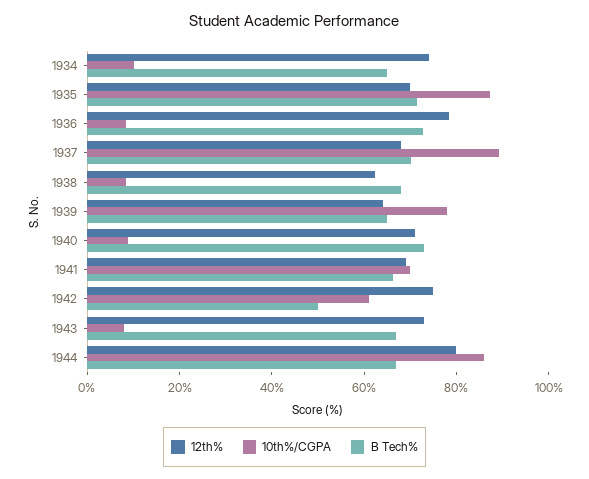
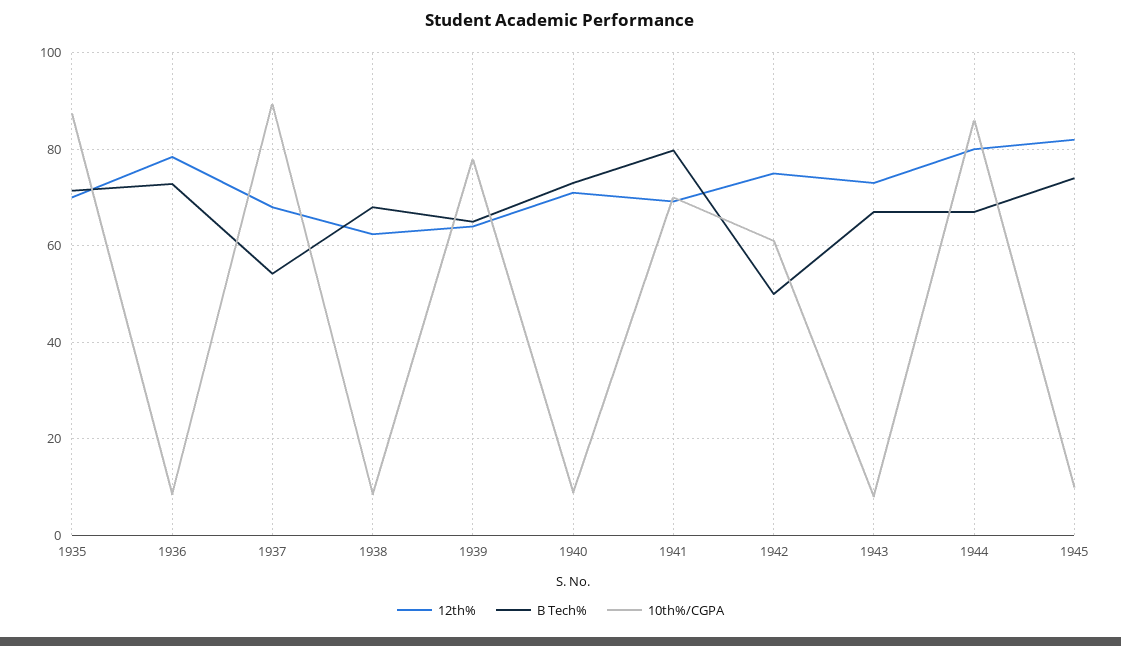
12th%, 1934: 75 -> none
10th%/CGPA, 1934: 10 -> none
B Tech%, 1934: 65 -> none
B Tech%, 1937: 70 -> 54
B Tech%, 1941: 65 -> 80
12th%, 1945: none -> 82
B Tech%, 1945: none -> 74
10th%/CGPA, 1945: none -> 10

